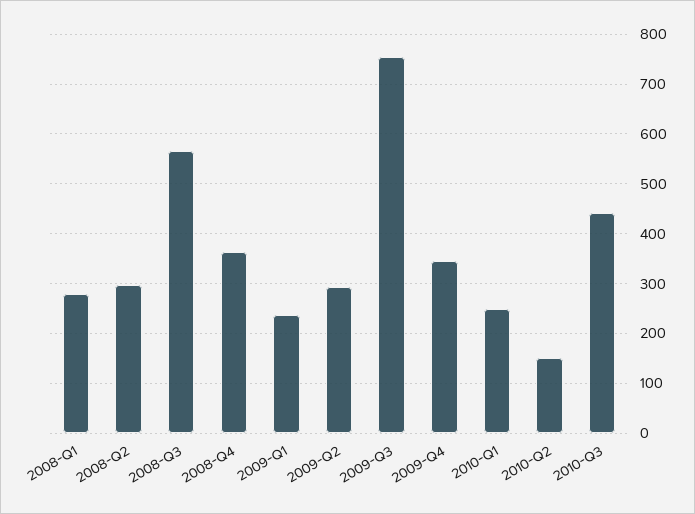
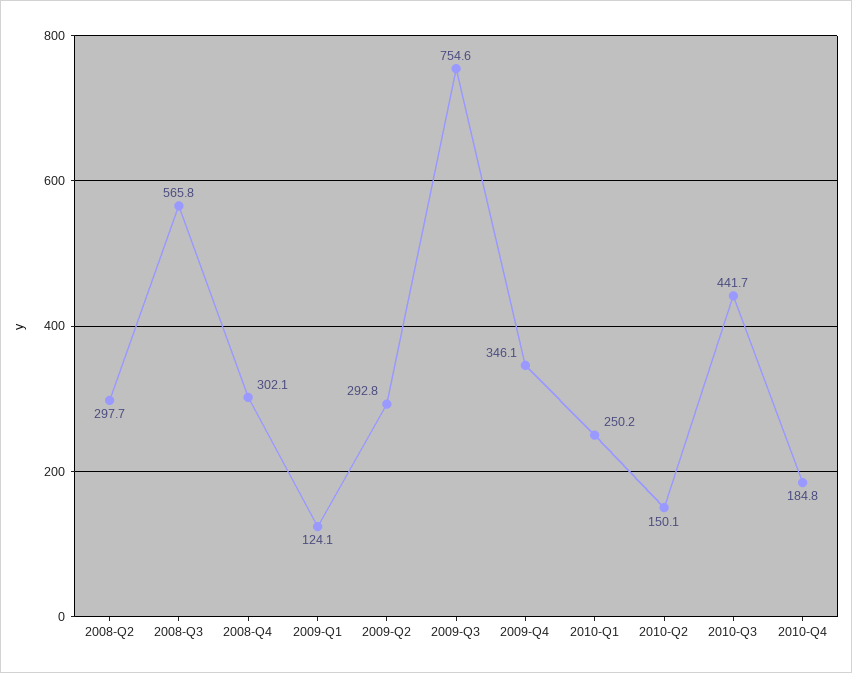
2008-Q1: 280 -> none
2008-Q4: 360 -> 302.1
2009-Q1: 240 -> 124.1
2010-Q4: none -> 184.8

